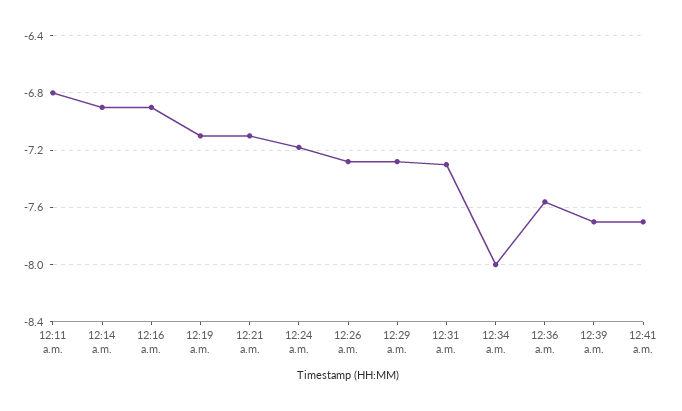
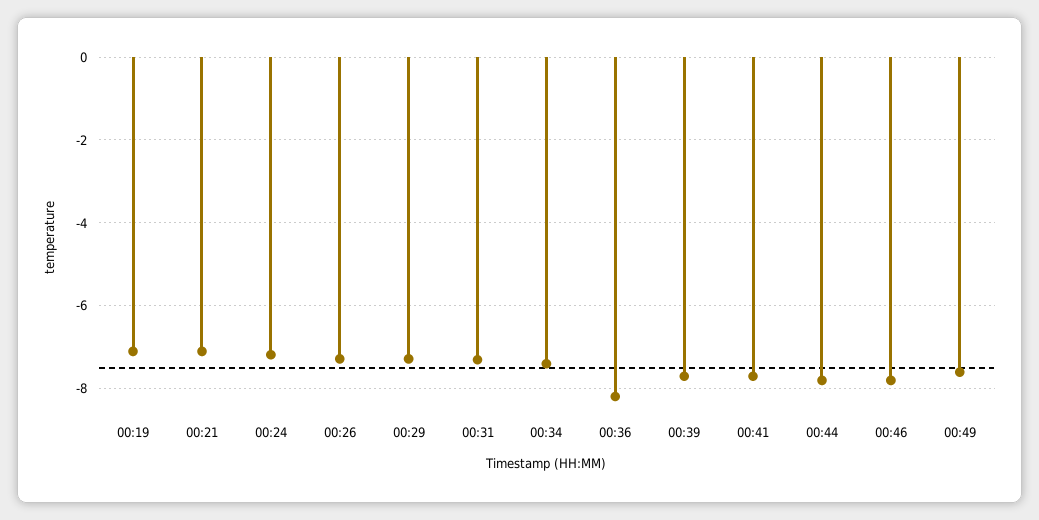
12:11 a.m.: -6.8 -> none
12:14 a.m.: -6.9 -> none
12:16 a.m.: -6.9 -> none
12:34 a.m.: -8 -> -7.4
12:36 a.m.: -7.55 -> -8.2
00:44: none -> -7.8
00:46: none -> -7.8
00:49: none -> -7.6

